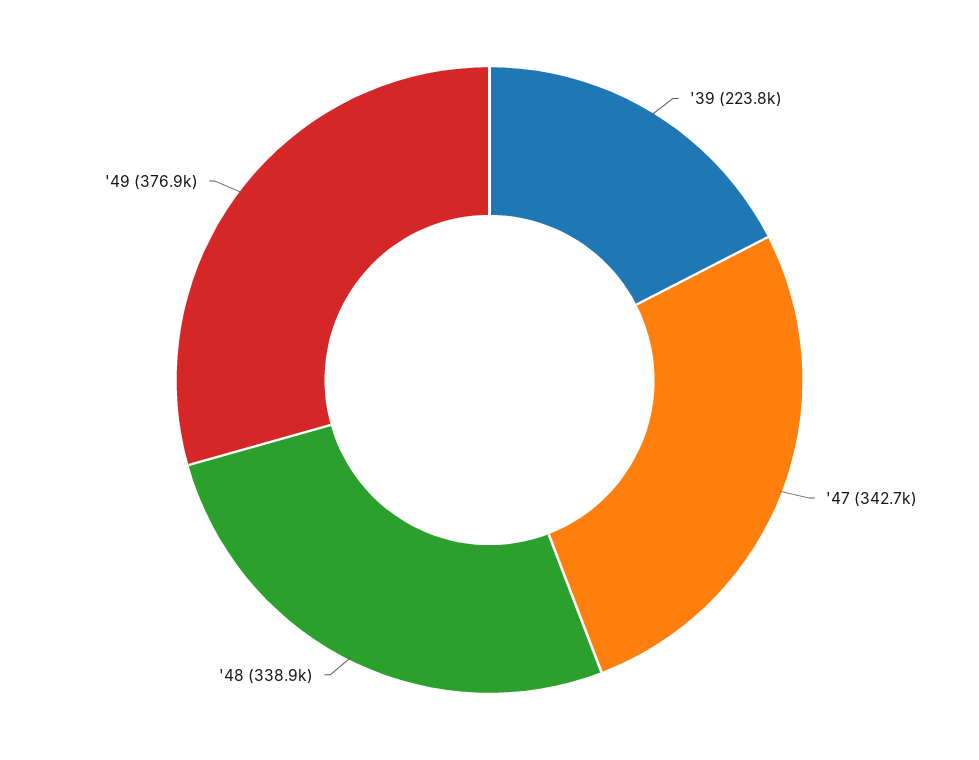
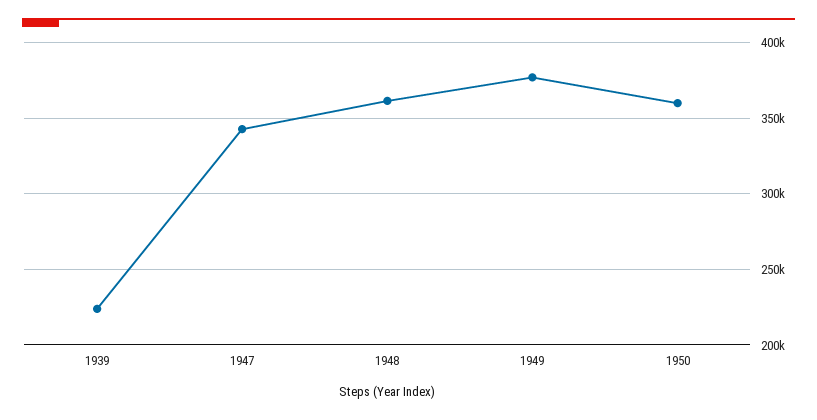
'48: 338900 -> 360000
1950: none -> 360000

